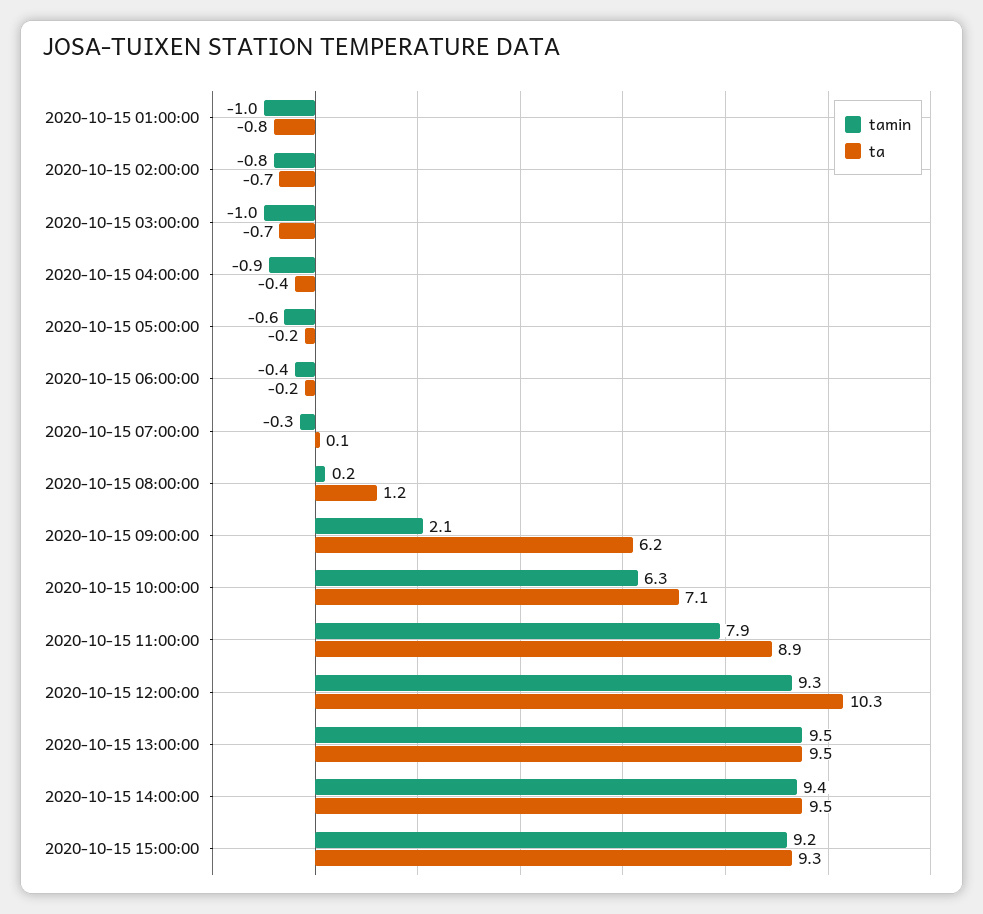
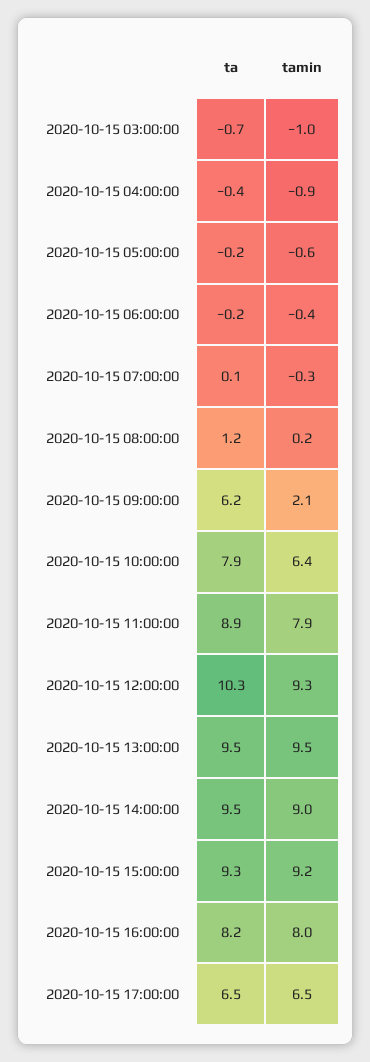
tamin, 2020-10-15 01:00:00: -1 -> none
ta, 2020-10-15 01:00:00: -0.8 -> none
tamin, 2020-10-15 02:00:00: -0.8 -> none
ta, 2020-10-15 02:00:00: -0.7 -> none
tamin, 2020-10-15 10:00:00: 6.3 -> 6.4
ta, 2020-10-15 10:00:00: 7.1 -> 7.9
tamin, 2020-10-15 14:00:00: 9.4 -> 9
ta, 2020-10-15 16:00:00: none -> 8.2
tamin, 2020-10-15 16:00:00: none -> 8
ta, 2020-10-15 17:00:00: none -> 6.5
tamin, 2020-10-15 17:00:00: none -> 6.5

